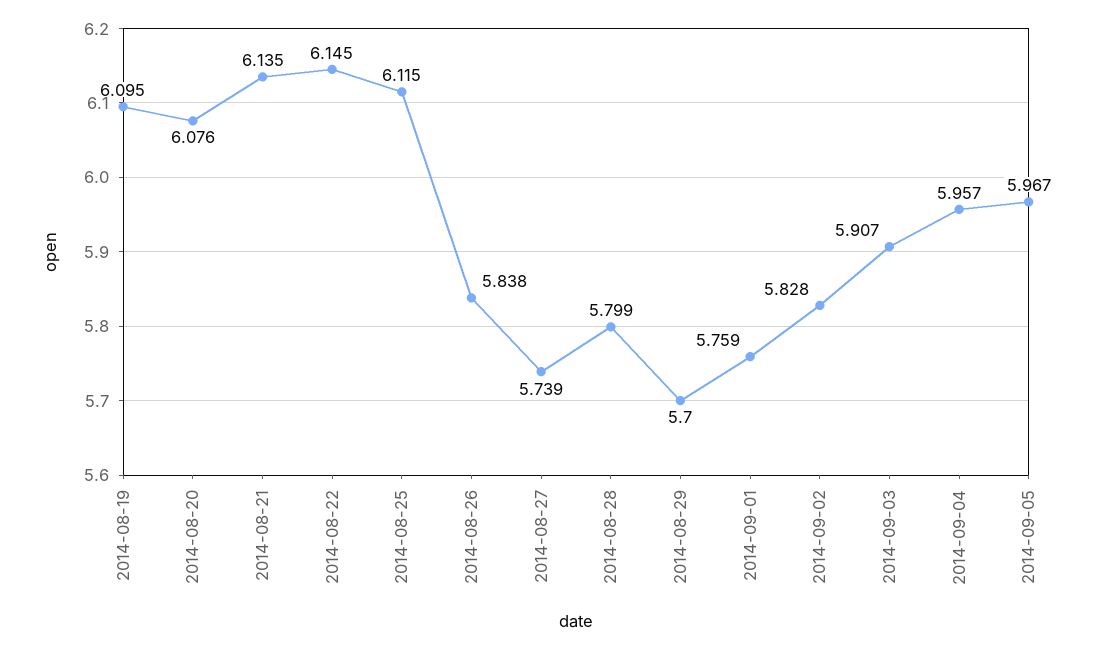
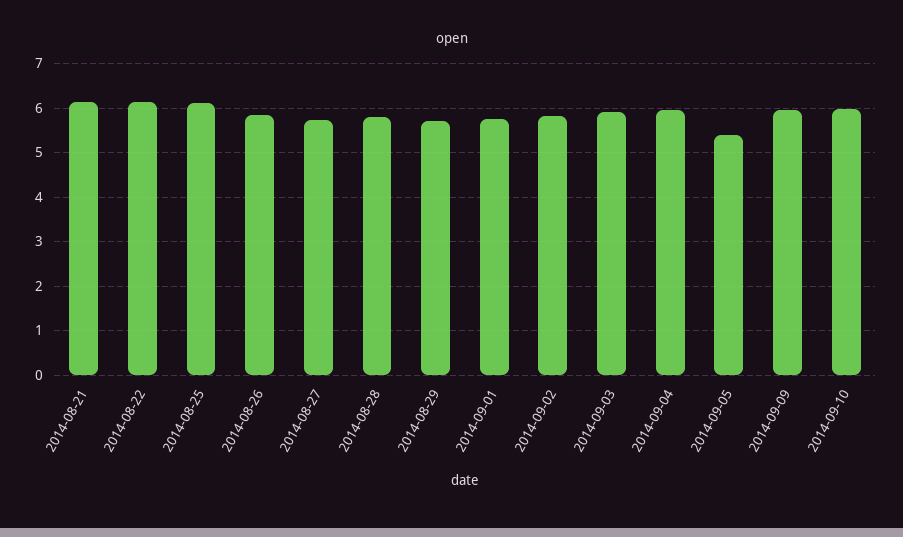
2014-08-19: 6.095 -> none
2014-08-20: 6.076 -> none
2014-09-05: 5.967 -> 5.4
2014-09-09: none -> 6
2014-09-10: none -> 6

